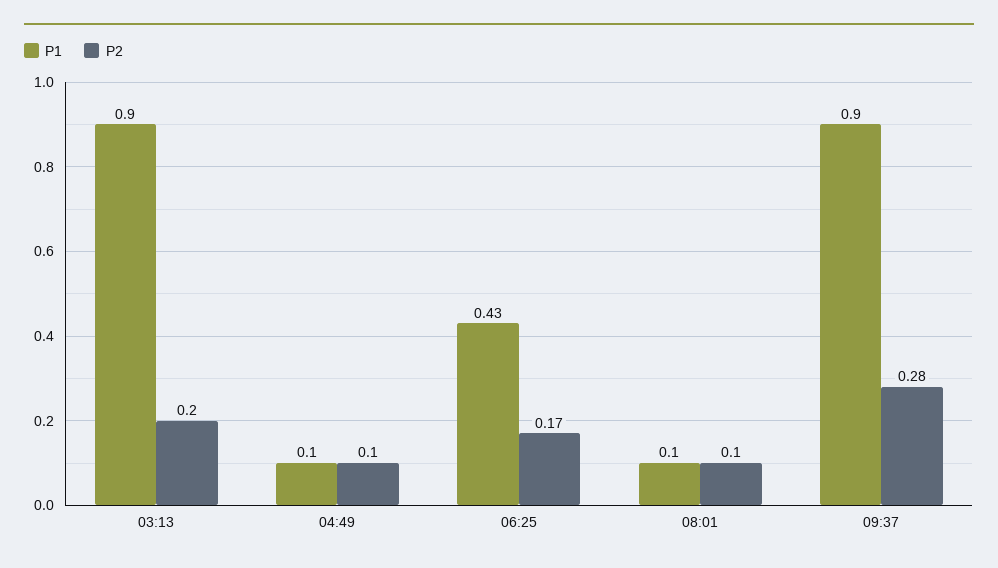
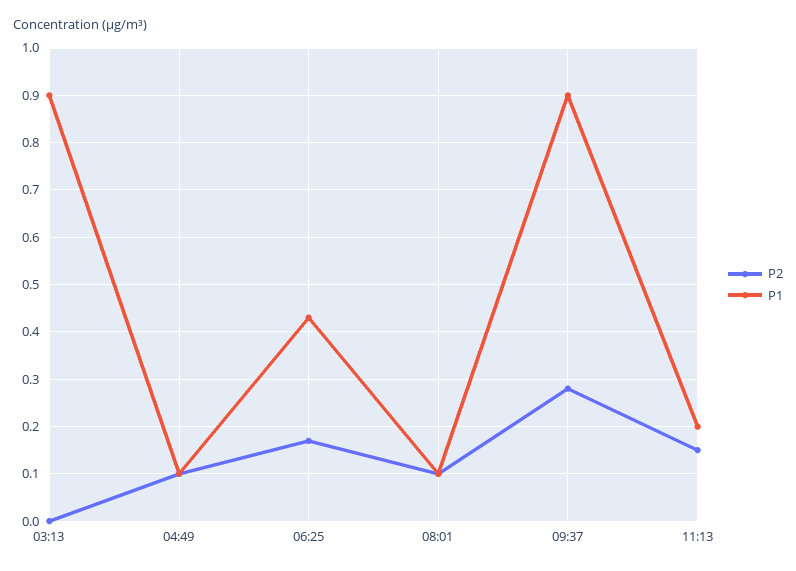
P2, 03:13: 0.2 -> 0
P2, 11:13: none -> 0.15
P1, 11:13: none -> 0.2

